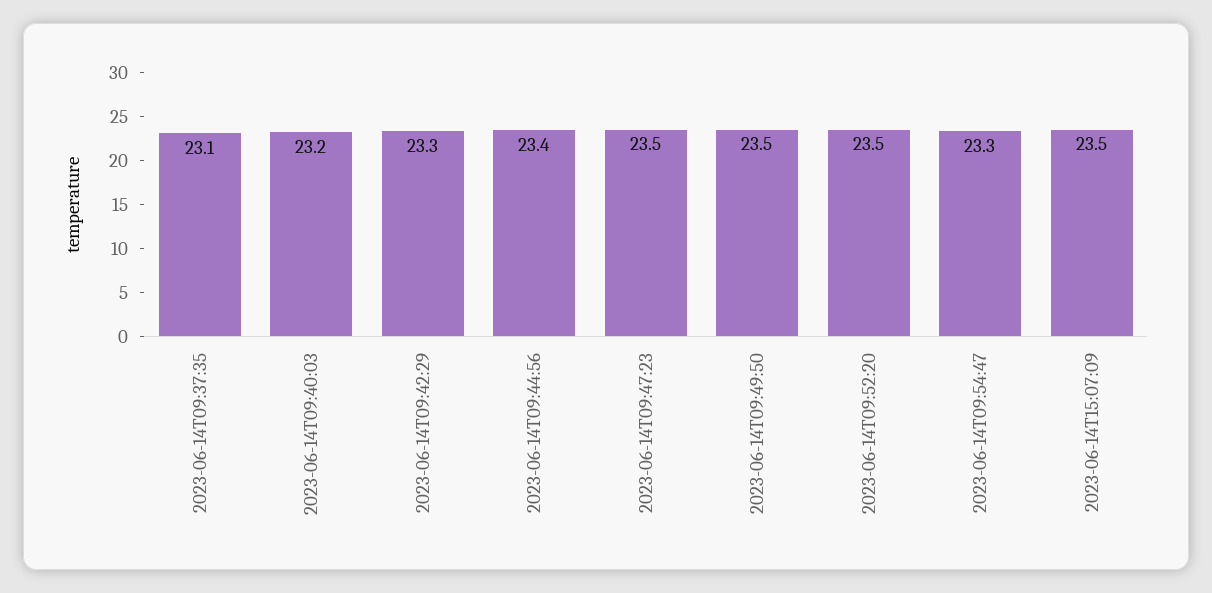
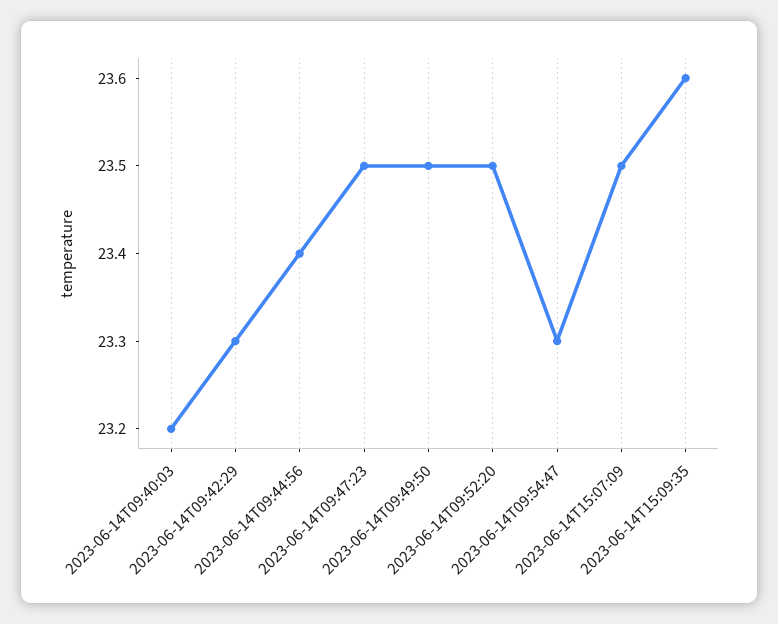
2023-06-14T09:37:35: 23.1 -> none
2023-06-14T15:09:35: none -> 23.6

